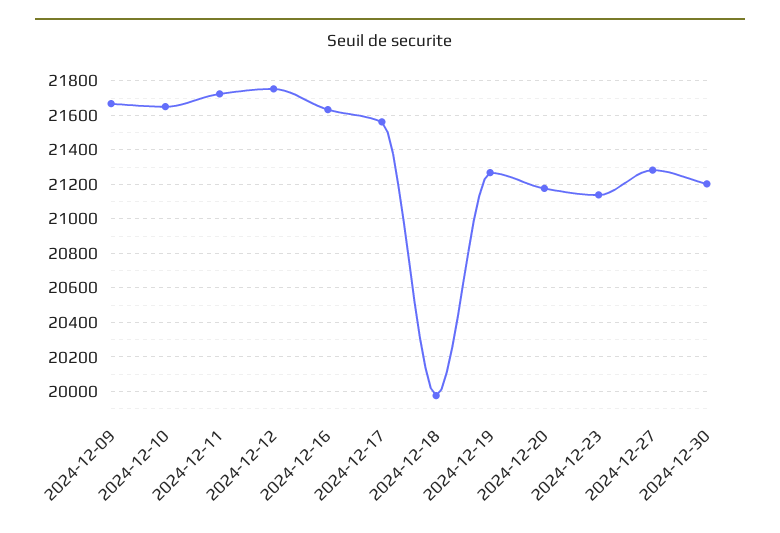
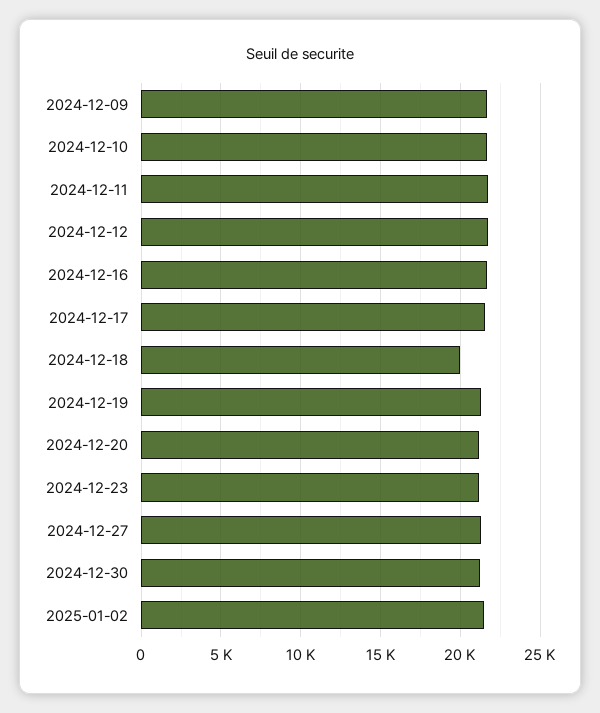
2025-01-02: none -> 21500

